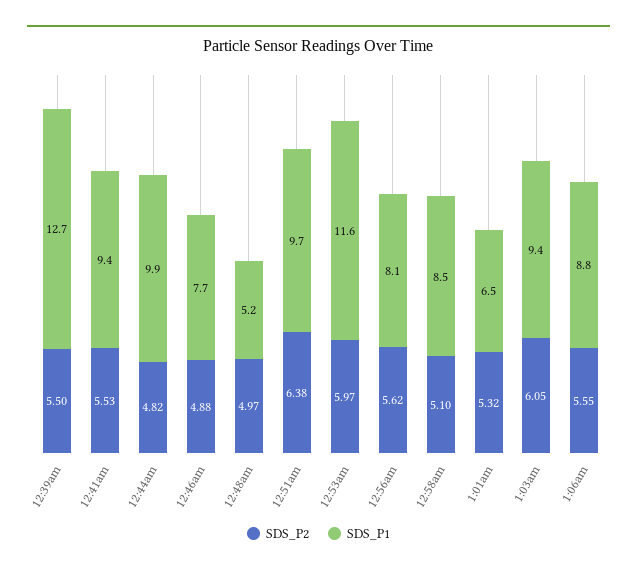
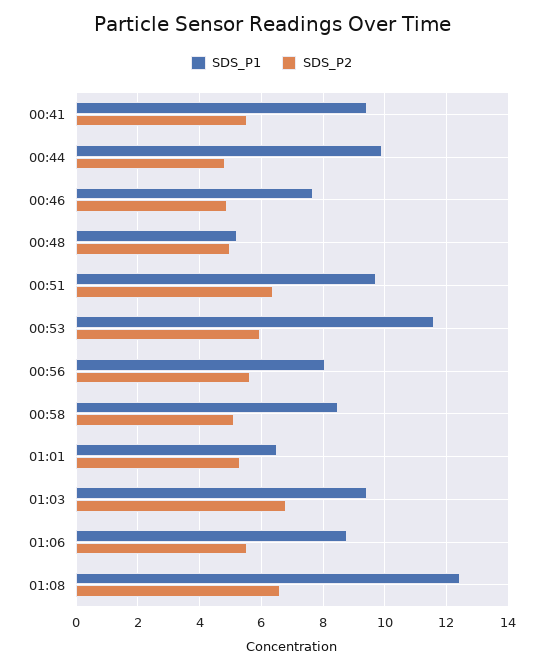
SDS_P2, 12:39am: 5.5 -> none
SDS_P1, 12:39am: 12.7 -> none
SDS_P2, 1:03am: 6.05 -> 6.8
SDS_P1, 01:08: none -> 12.4
SDS_P2, 01:08: none -> 6.6

